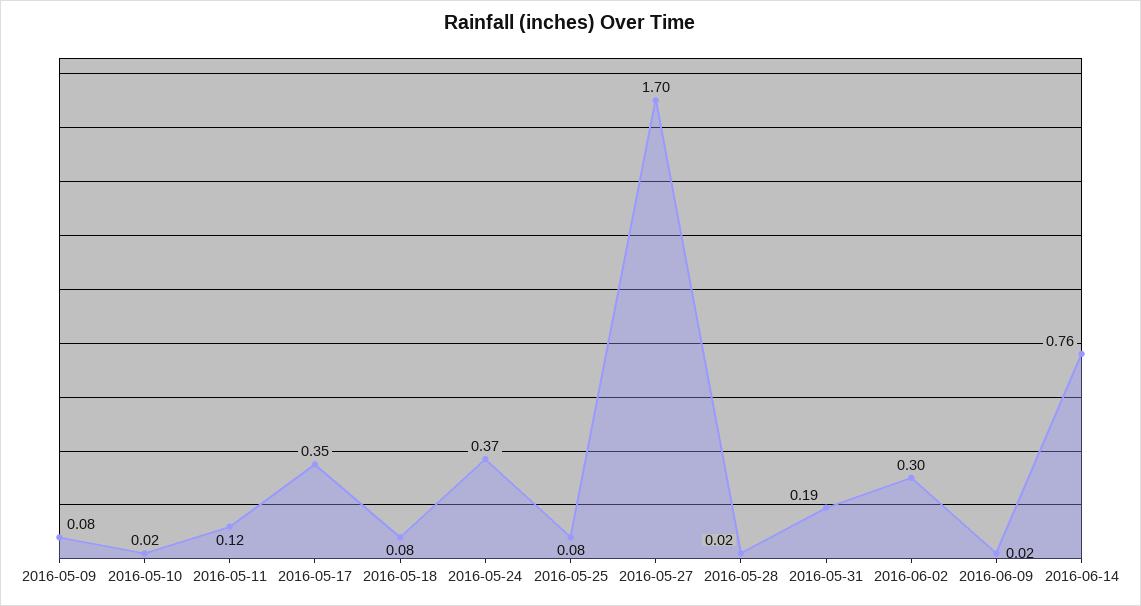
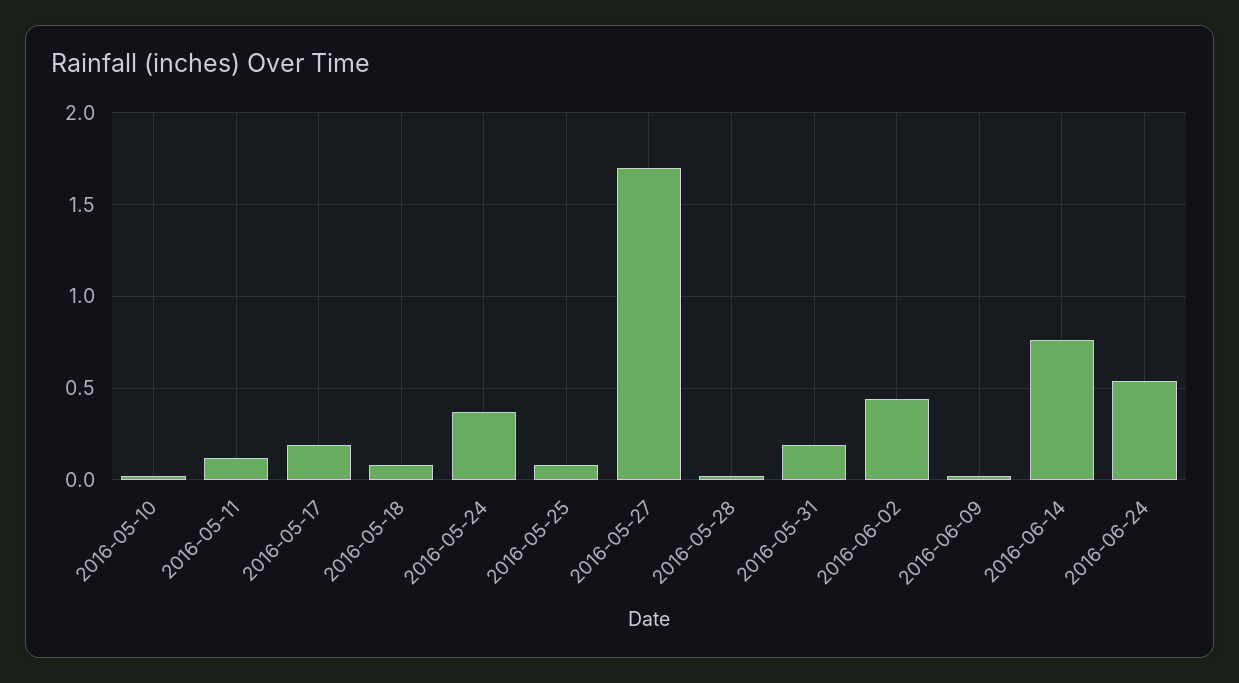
2016-05-09: 0.08 -> none
2016-05-17: 0.35 -> 0.2
2016-06-02: 0.3 -> 0.45
2016-06-24: none -> 0.55

